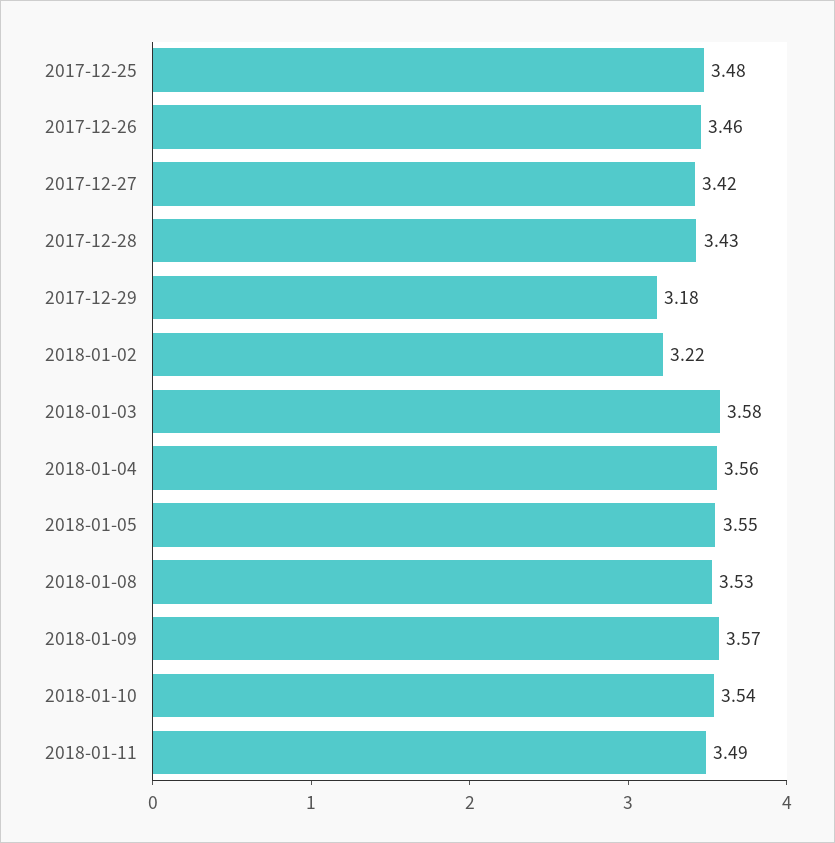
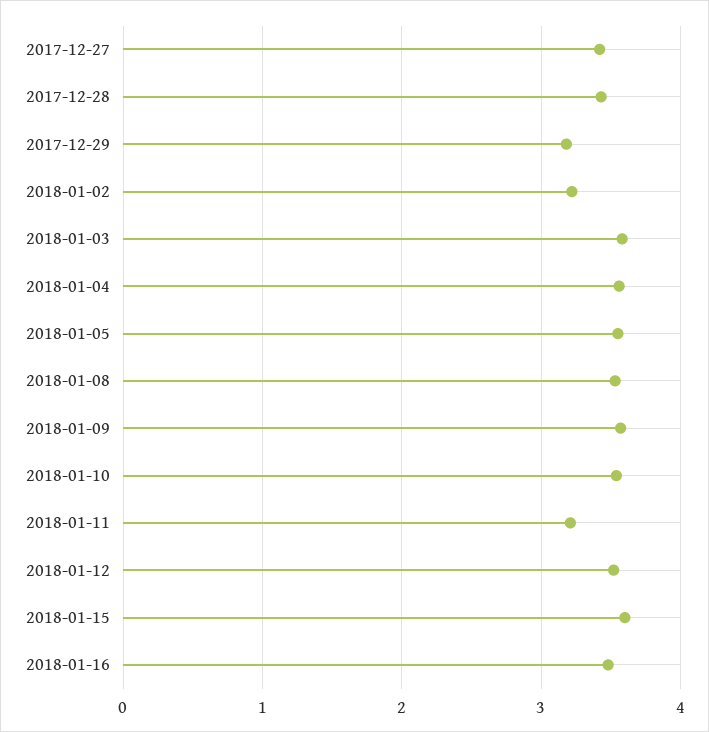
2017-12-25: 3.48 -> none
2017-12-26: 3.46 -> none
2018-01-11: 3.49 -> 3.2
2018-01-12: none -> 3.5
2018-01-15: none -> 3.6
2018-01-16: none -> 3.5

